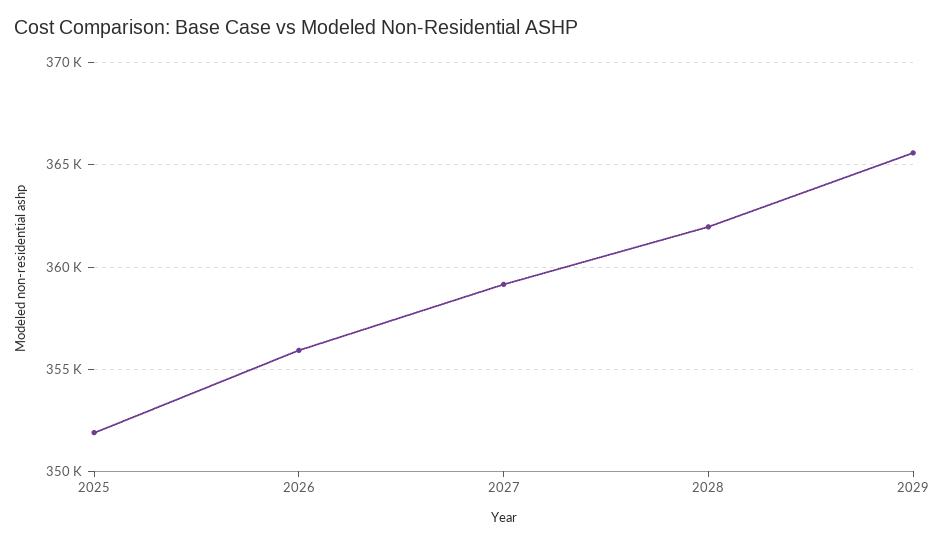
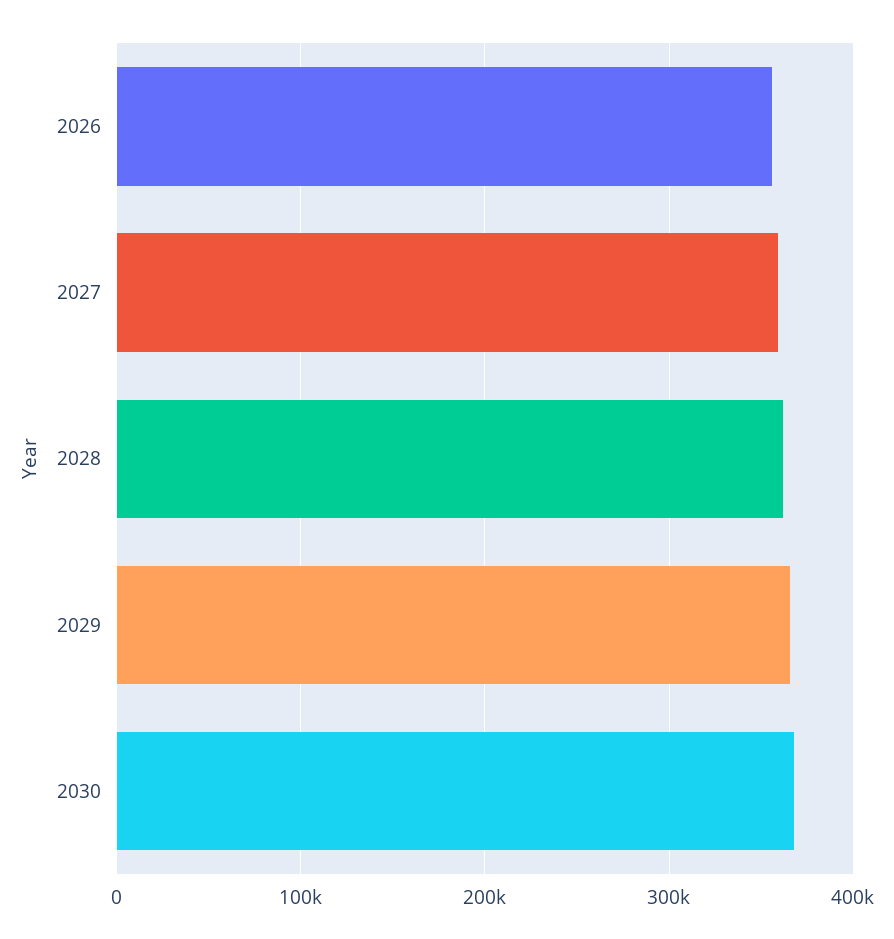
2025: 352000 -> none
2030: none -> 370000

